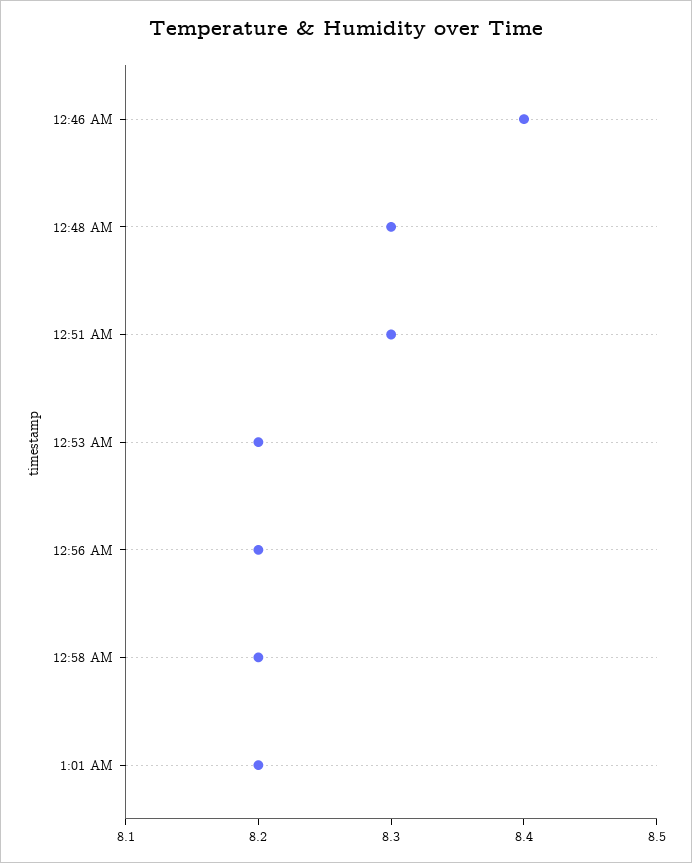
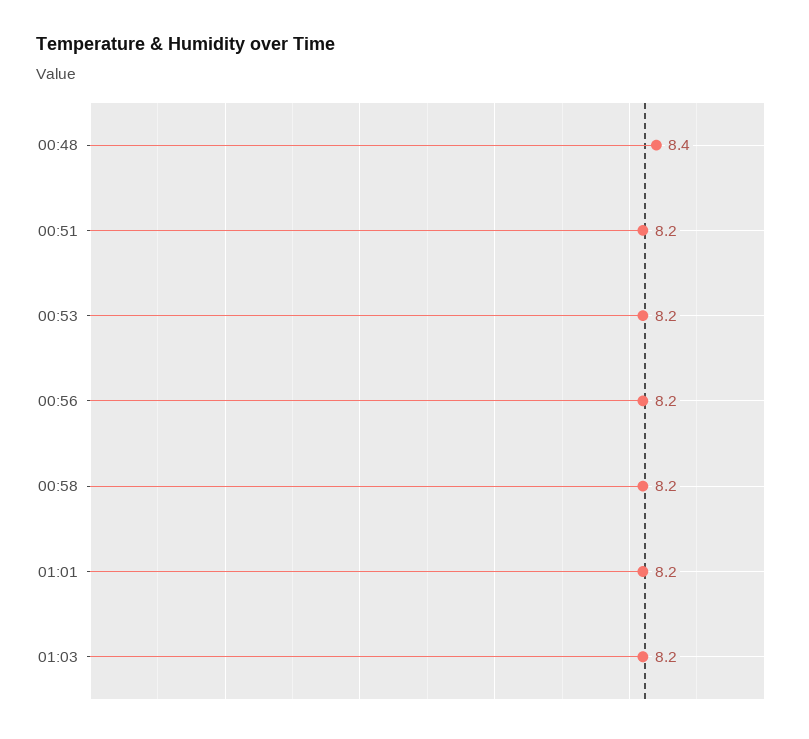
12:46 AM: 8.4 -> none
12:48 AM: 8.3 -> 8.4
12:51 AM: 8.3 -> 8.2
01:03: none -> 8.2

